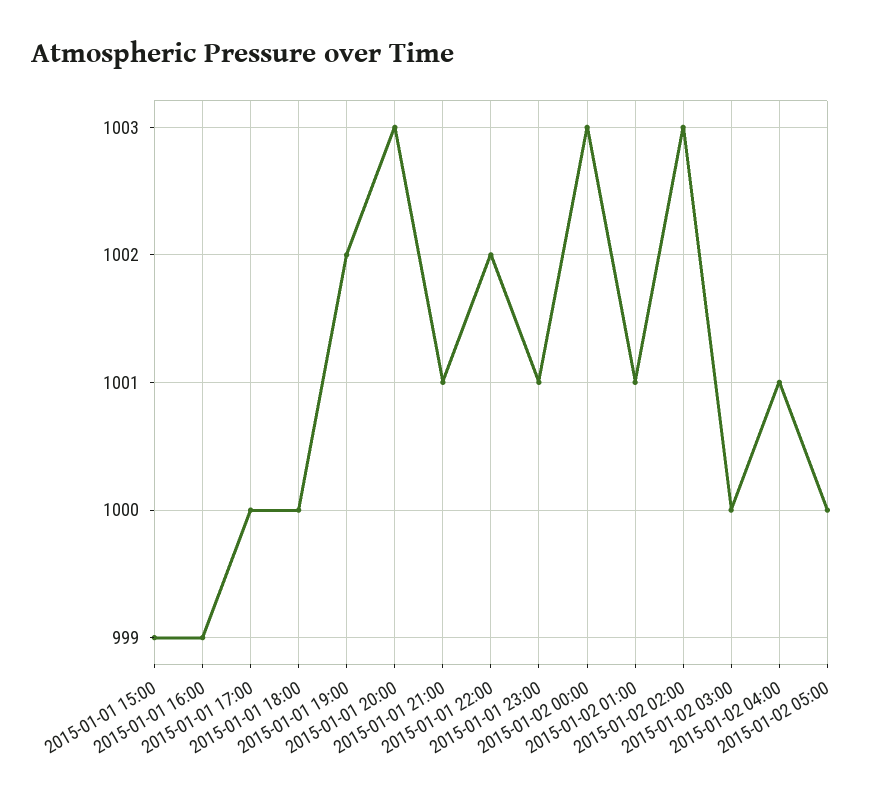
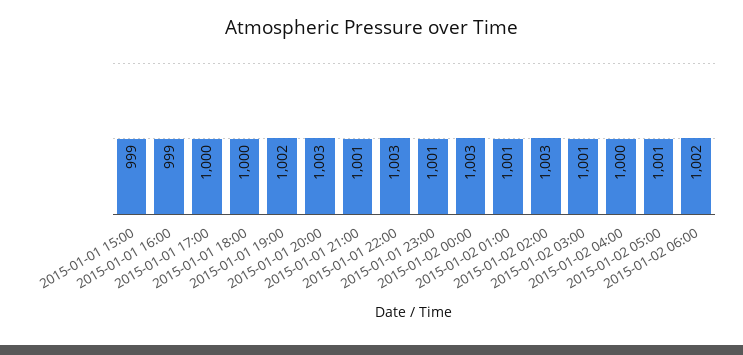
2015-01-01 22:00: 1002 -> 1003
2015-01-02 03:00: 1000 -> 1001
2015-01-02 04:00: 1001 -> 1000
2015-01-02 05:00: 1000 -> 1001
2015-01-02 06:00: none -> 1002

